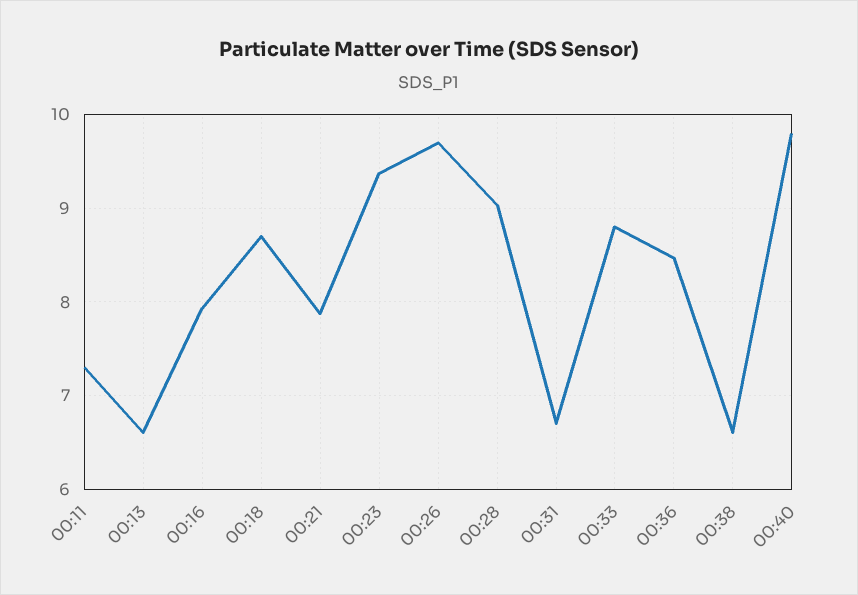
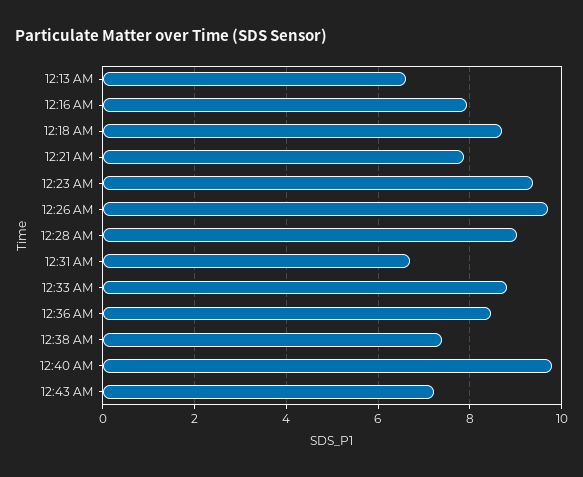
00:11: 7.3 -> none
00:38: 6.6 -> 7.4
12:43 AM: none -> 7.2

